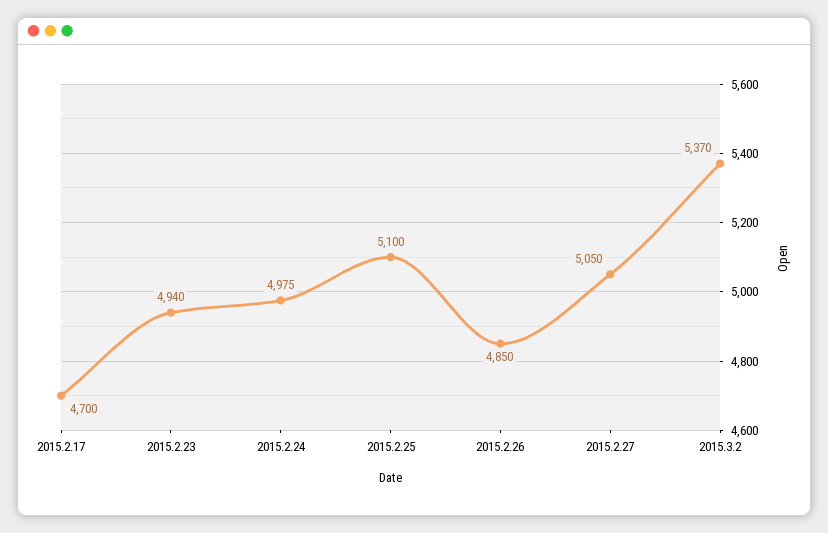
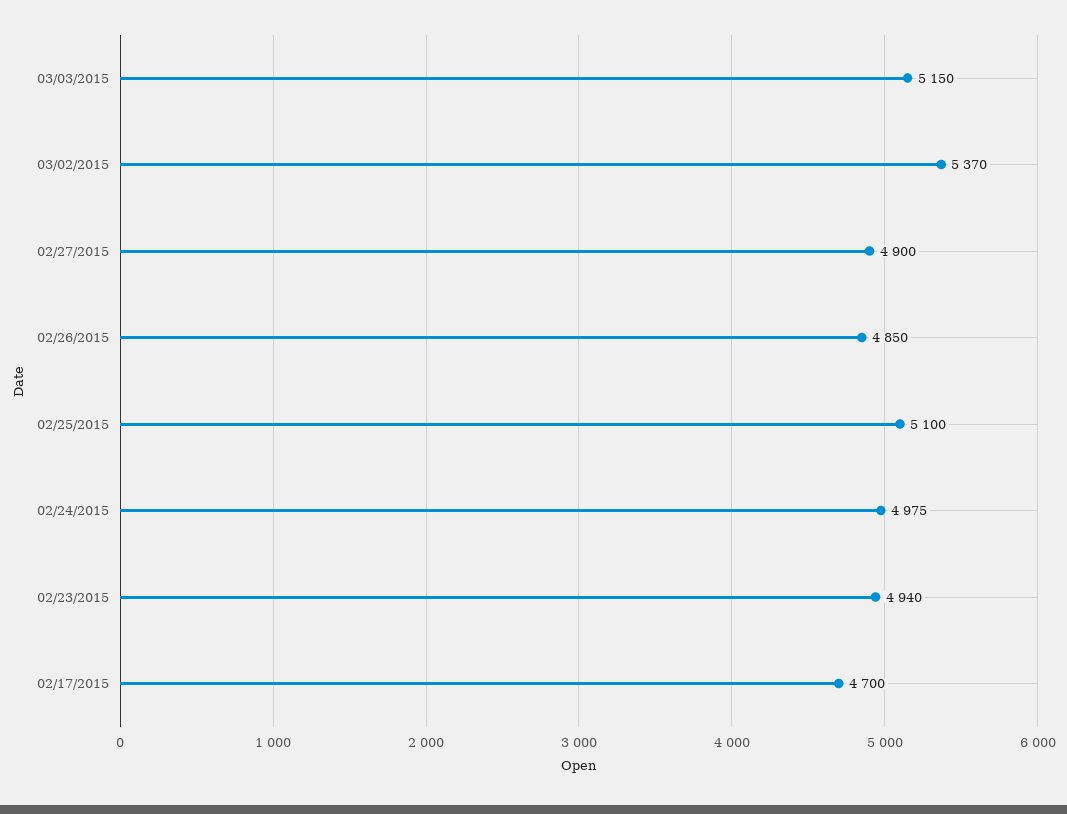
2015.2.27: 5050 -> 4900
03/03/2015: none -> 5150

